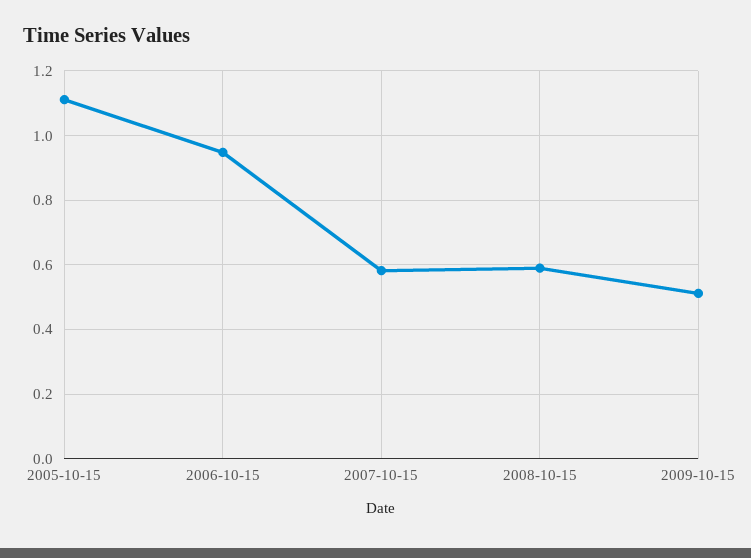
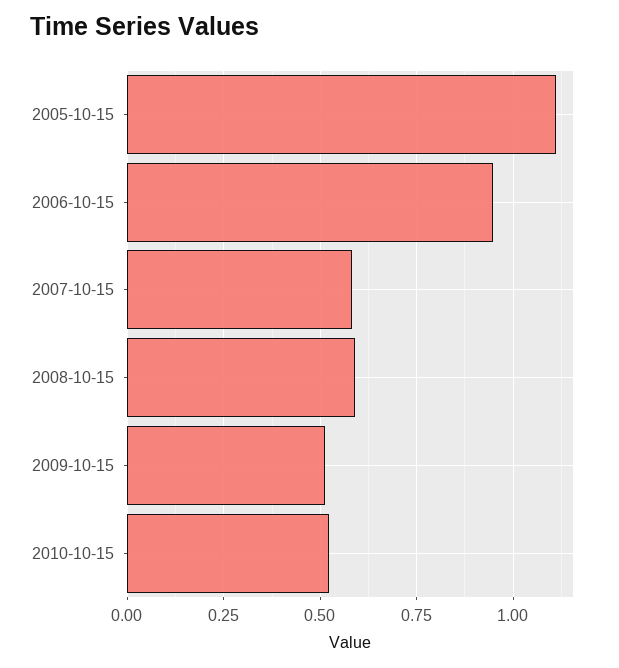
2010-10-15: none -> 0.525

